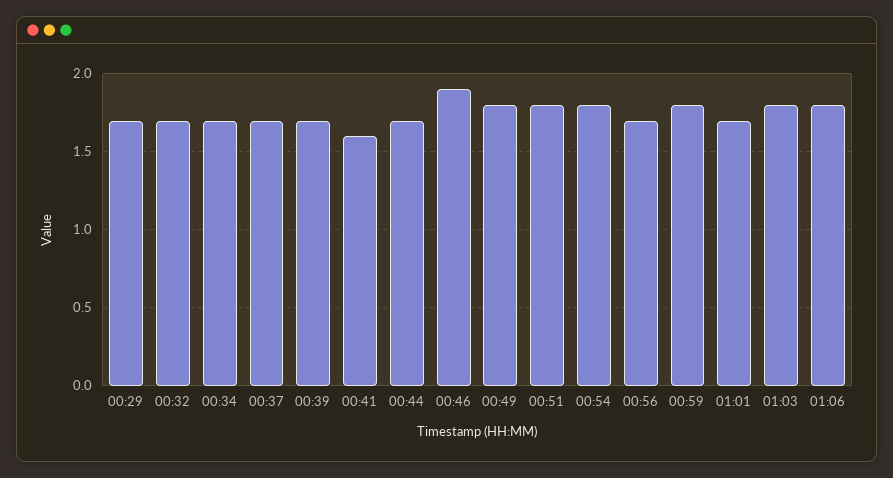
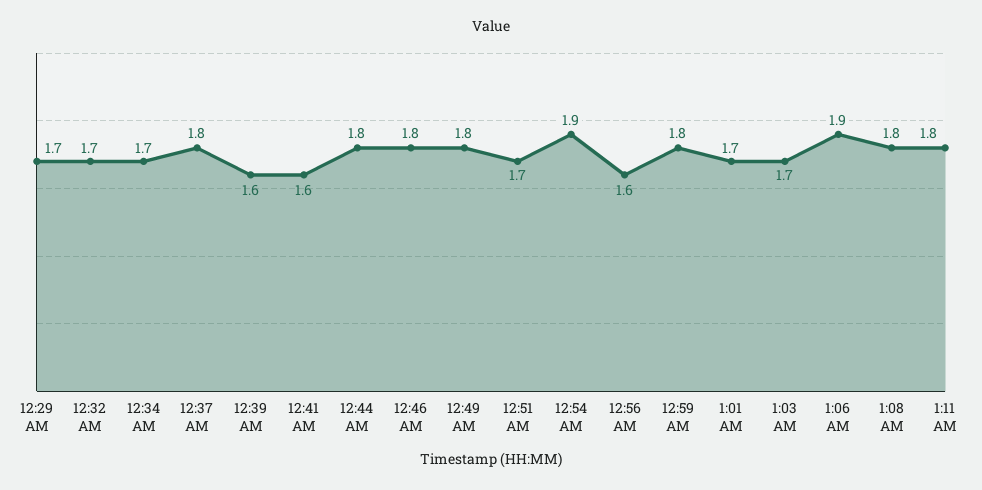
00:37: 1.7 -> 1.8
00:39: 1.7 -> 1.6
00:44: 1.7 -> 1.8
00:46: 1.9 -> 1.8
00:51: 1.8 -> 1.7
00:54: 1.8 -> 1.9
00:56: 1.7 -> 1.6
01:03: 1.8 -> 1.7
01:06: 1.8 -> 1.9
1:08 AM: none -> 1.8
1:11 AM: none -> 1.8

